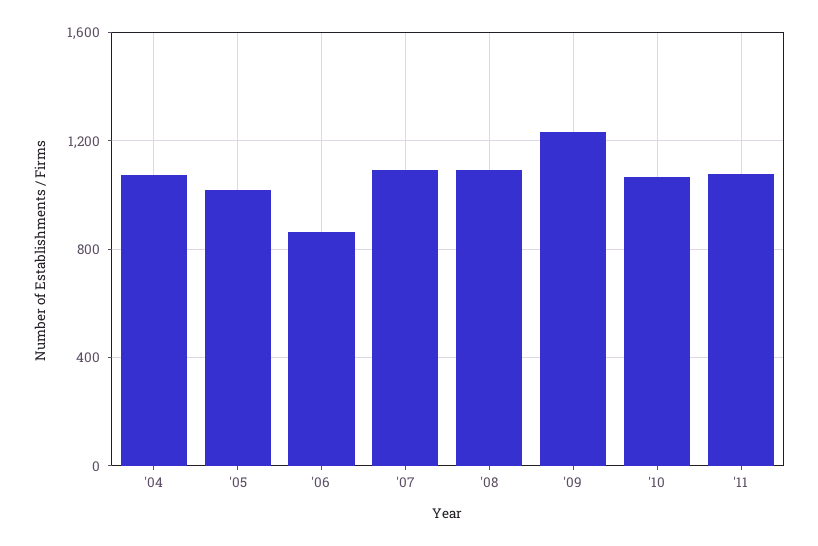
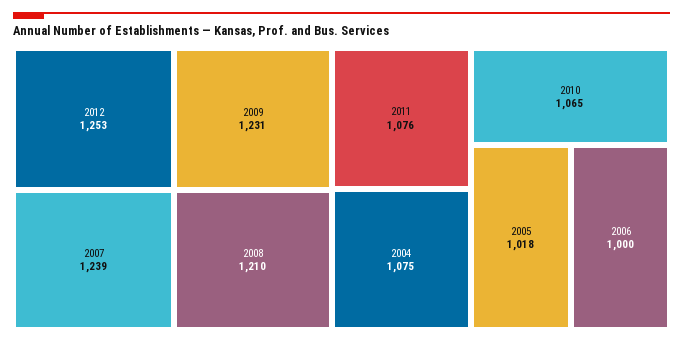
'06: 850 -> 1000
'07: 1100 -> 1239
'08: 1100 -> 1210
2012: none -> 1253

